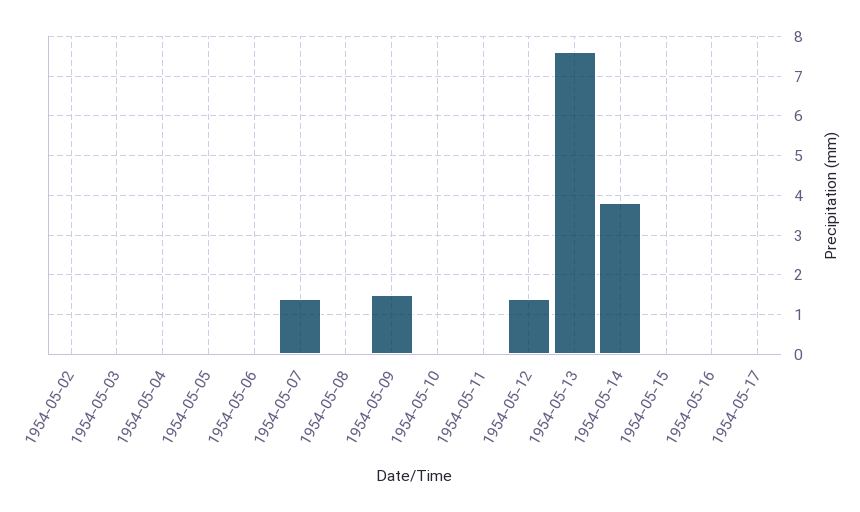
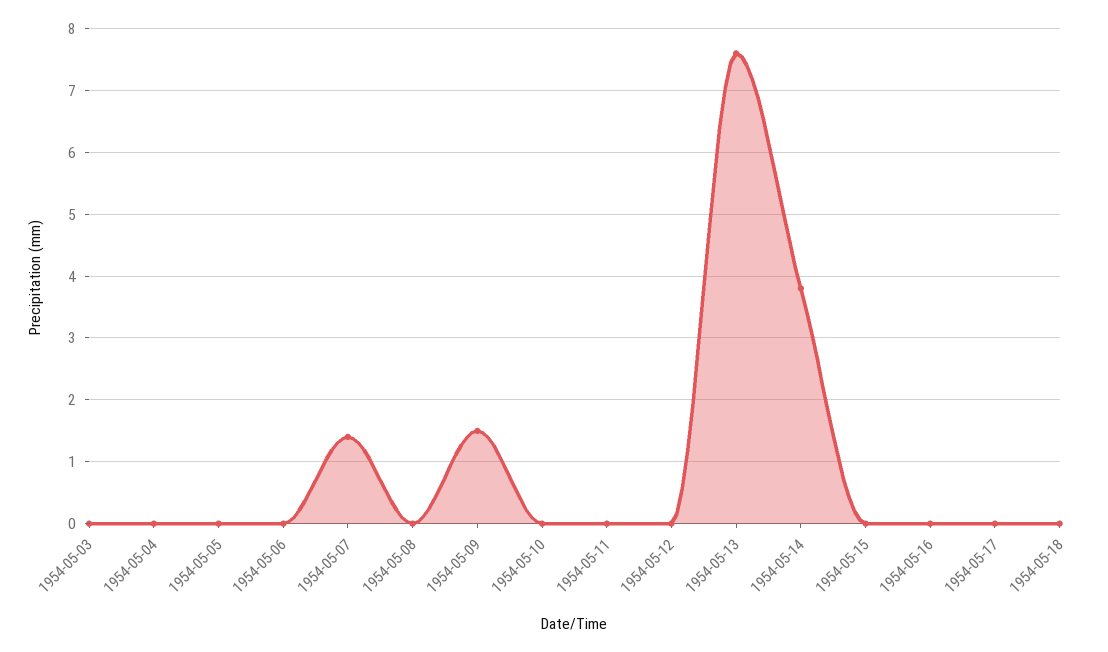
1954-05-02: 0 -> none
1954-05-12: 1.5 -> 0
1954-05-18: none -> 0

